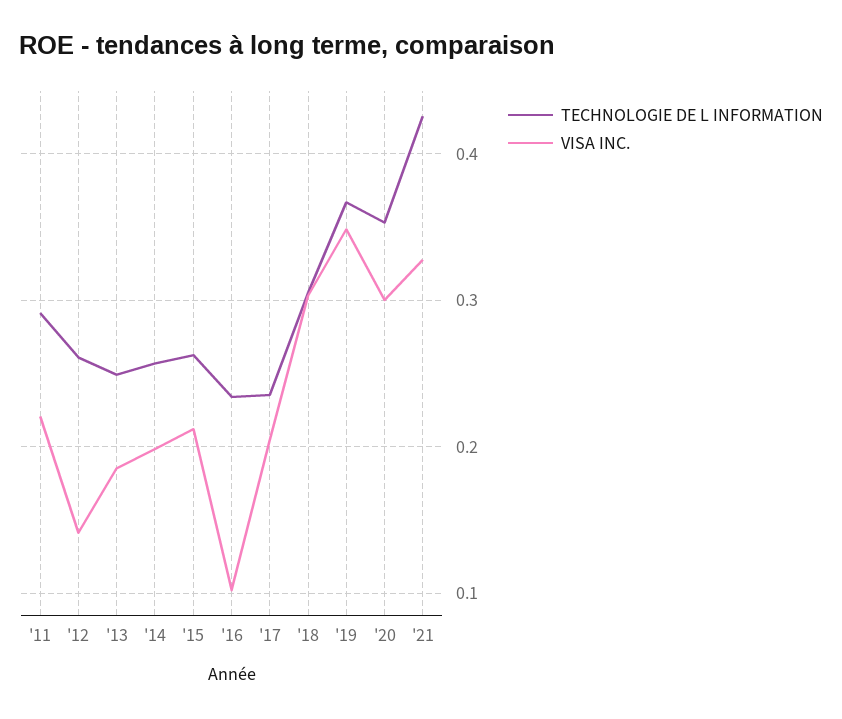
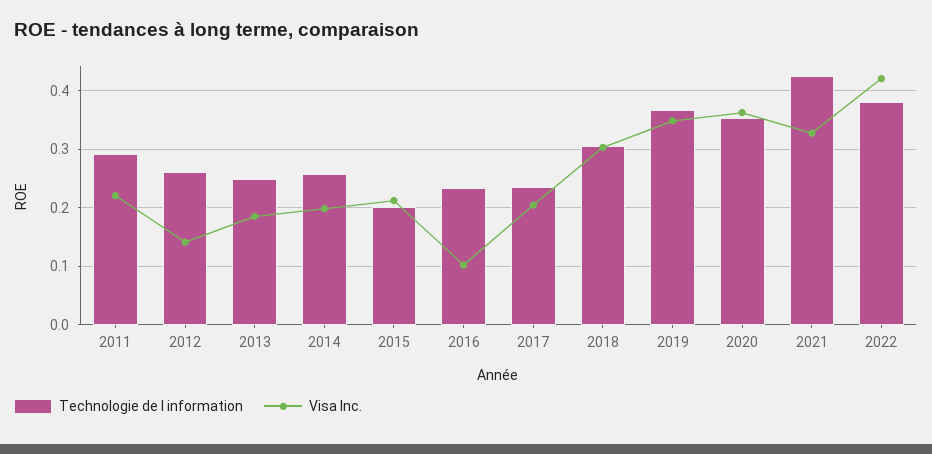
TECHNOLOGIE DE L INFORMATION, '15: 0.26 -> 0.2
VISA INC., '20: 0.3 -> 0.36
TECHNOLOGIE DE L INFORMATION, 2022: none -> 0.38
VISA INC., 2022: none -> 0.42

